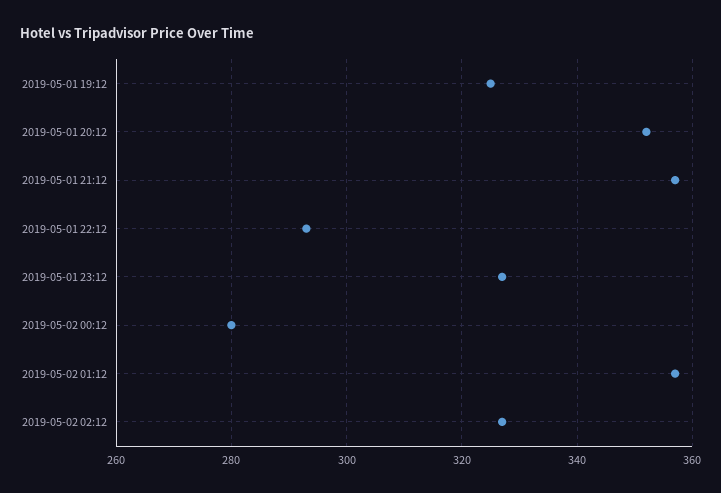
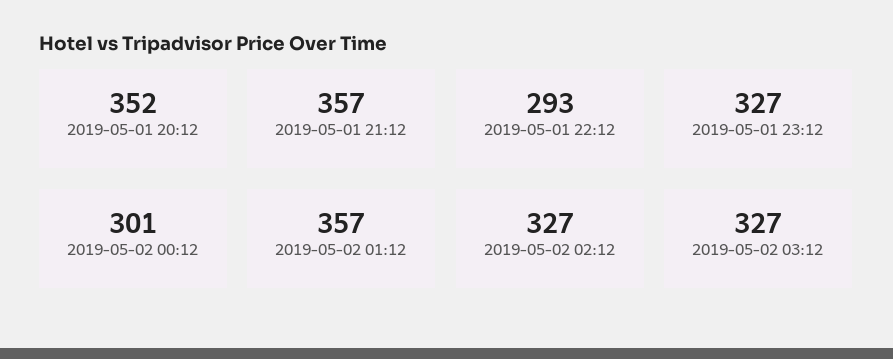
2019-05-01 19:12: 325 -> none
2019-05-02 00:12: 280 -> 301
2019-05-02 03:12: none -> 327

